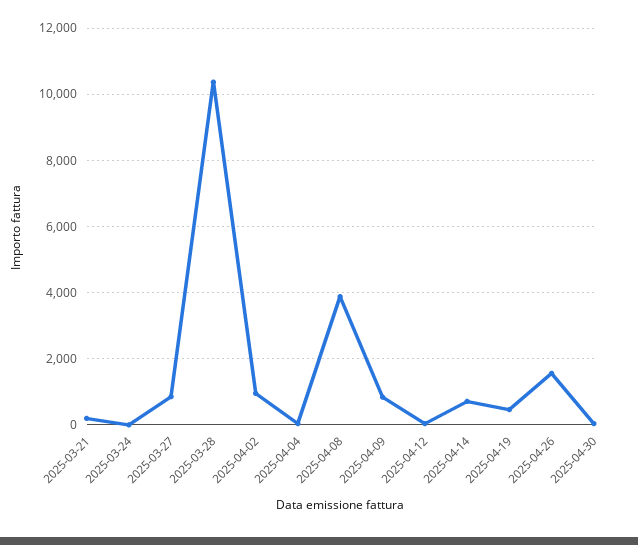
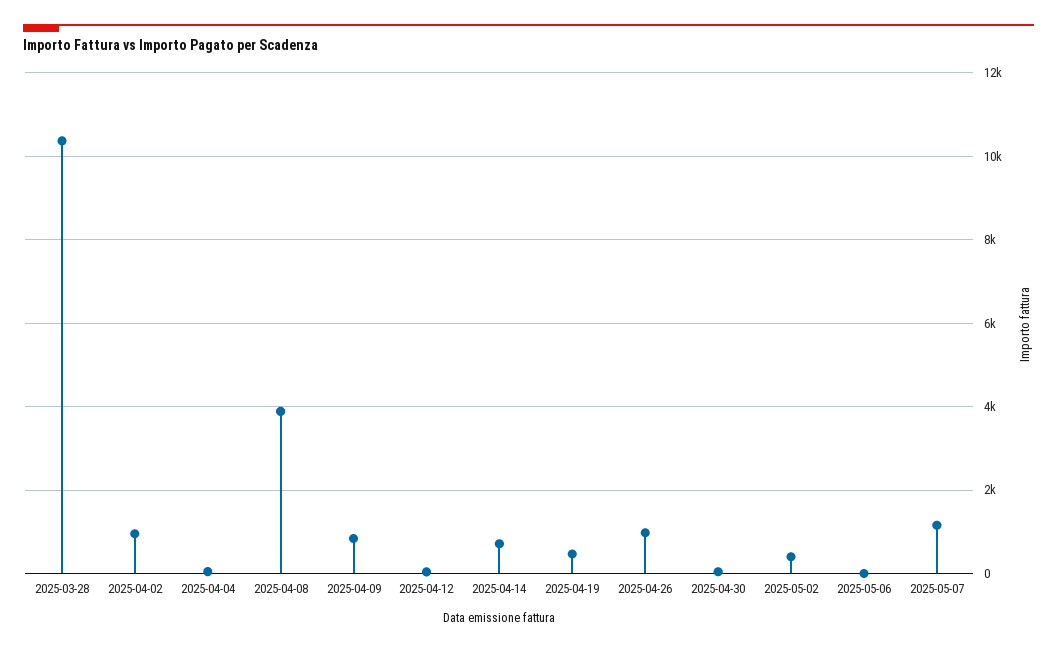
2025-03-21: 200 -> none
2025-03-24: 0 -> none
2025-03-27: 800 -> none
2025-04-26: 1600 -> 1000
2025-05-02: none -> 400
2025-05-06: none -> 0
2025-05-07: none -> 1200

